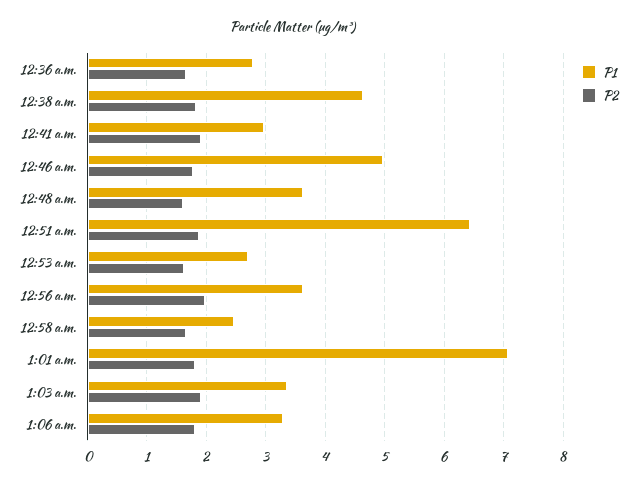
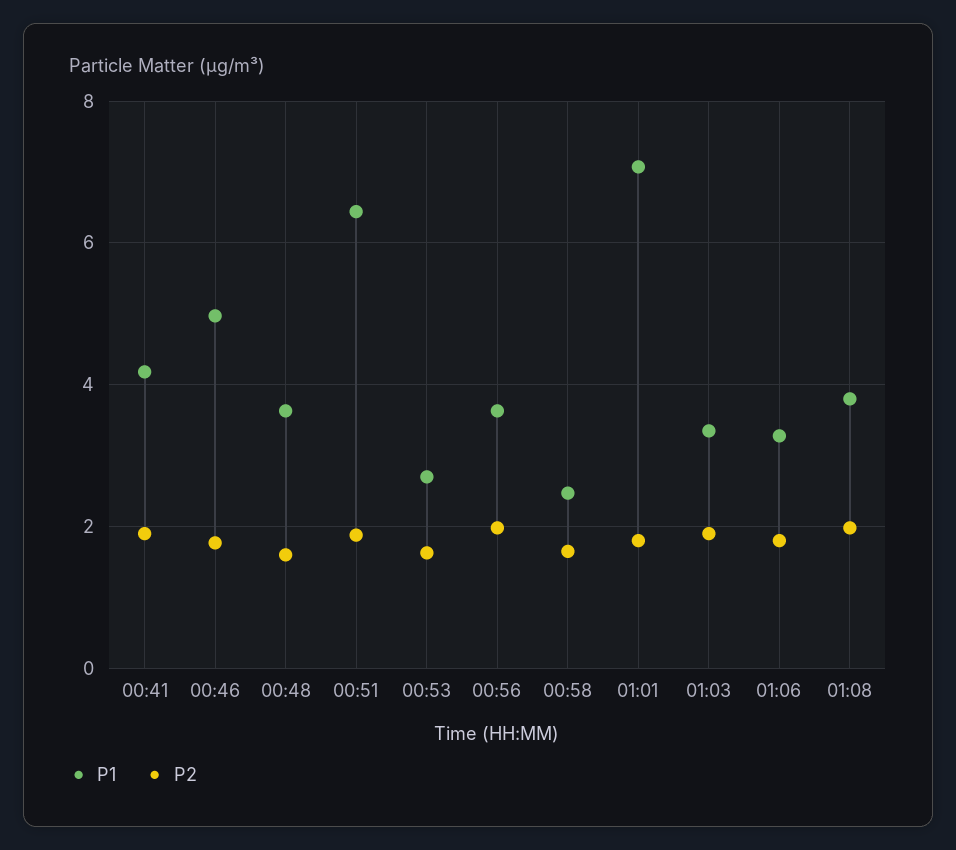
P1, 12:36 a.m.: 2.8 -> none
P2, 12:36 a.m.: 1.6 -> none
P1, 12:38 a.m.: 4.6 -> none
P2, 12:38 a.m.: 1.8 -> none
P1, 12:41 a.m.: 3 -> 4.2
P1, 01:08: none -> 3.8
P2, 01:08: none -> 2

